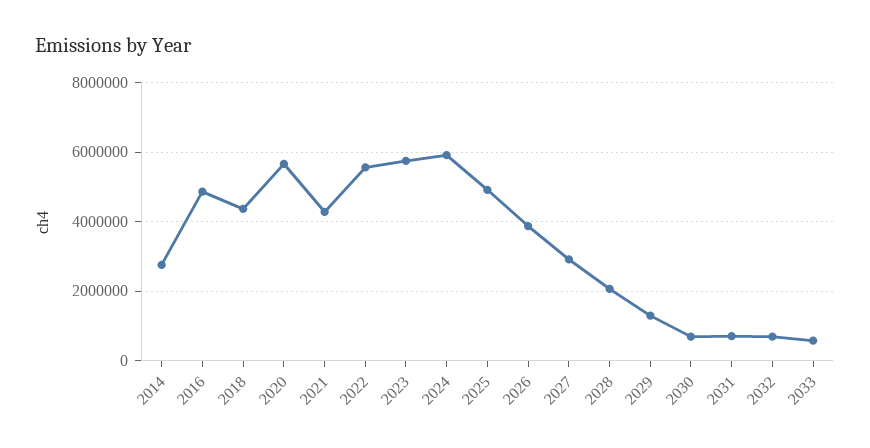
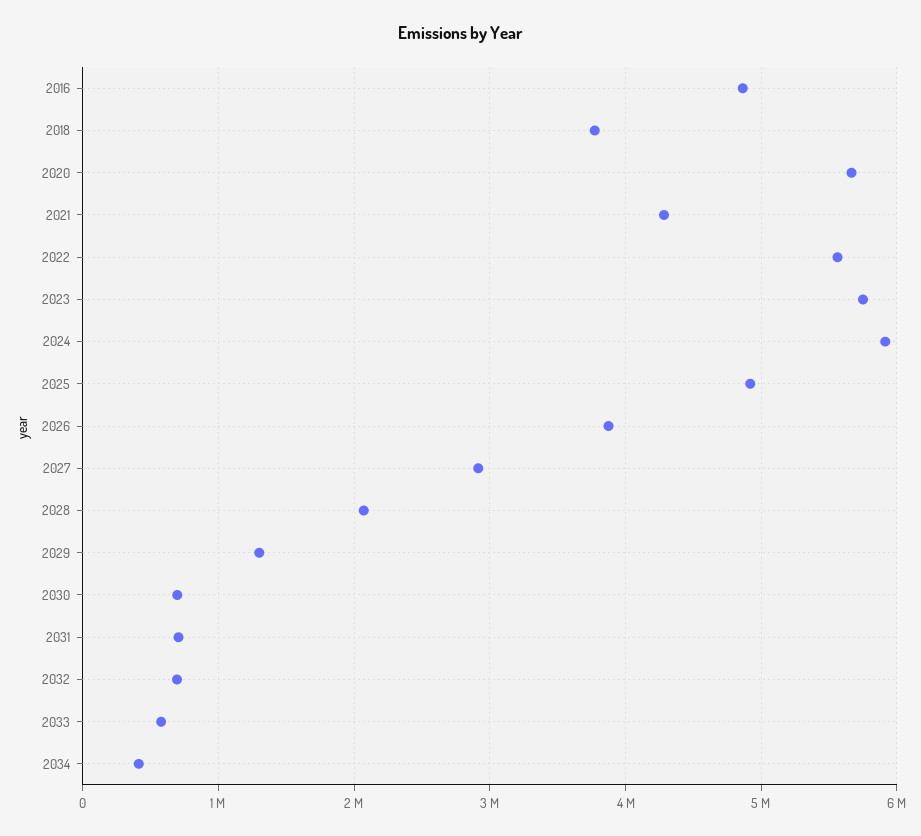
2014: 2800000 -> none
2018: 4400000 -> 3800000
2034: none -> 400000

